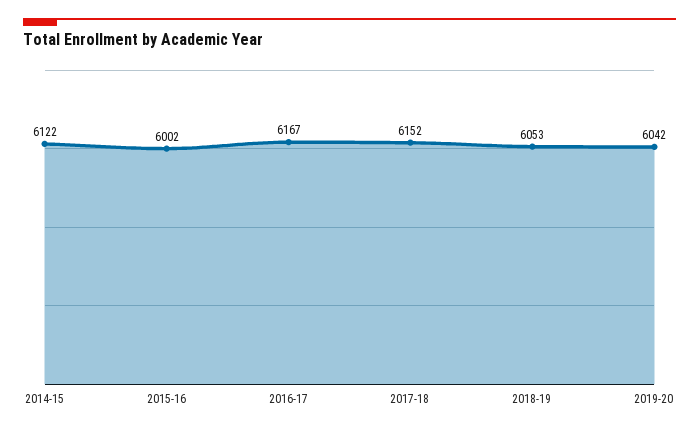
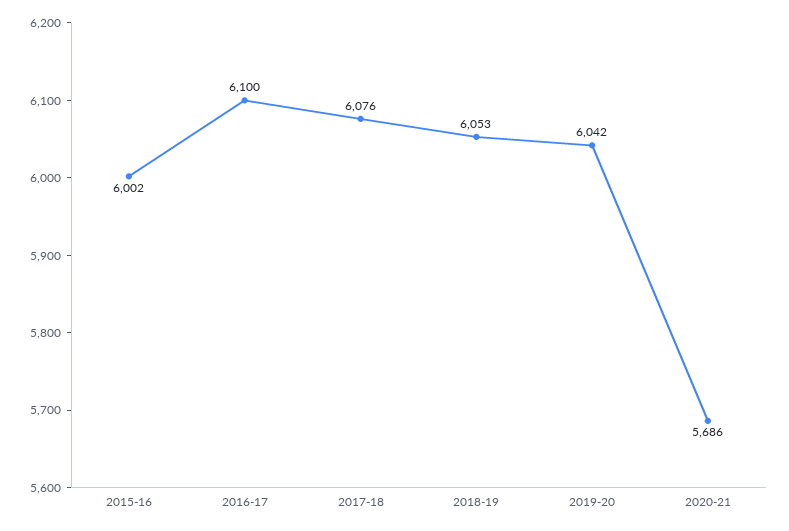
2014-15: 6122 -> none
2016-17: 6167 -> 6100
2017-18: 6152 -> 6076
2020-21: none -> 5686

